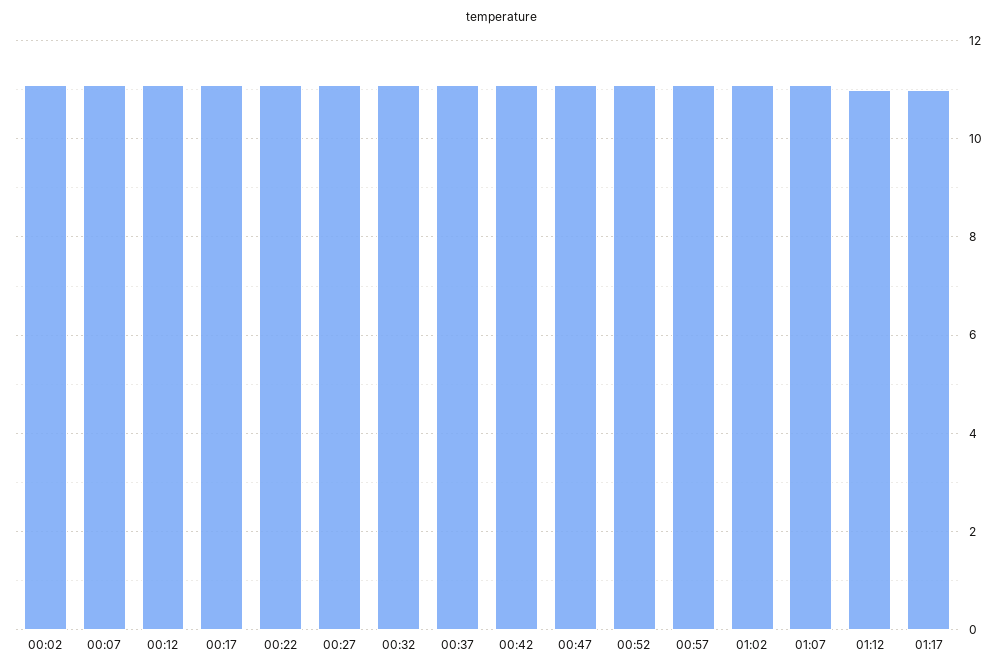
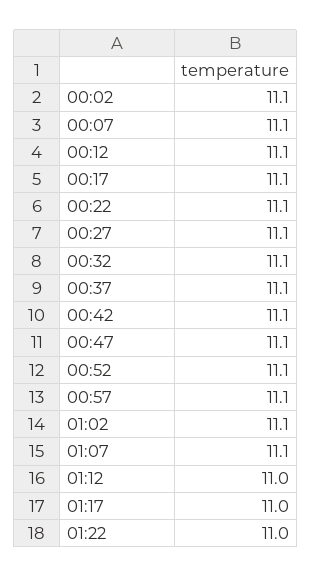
01:22: none -> 11

